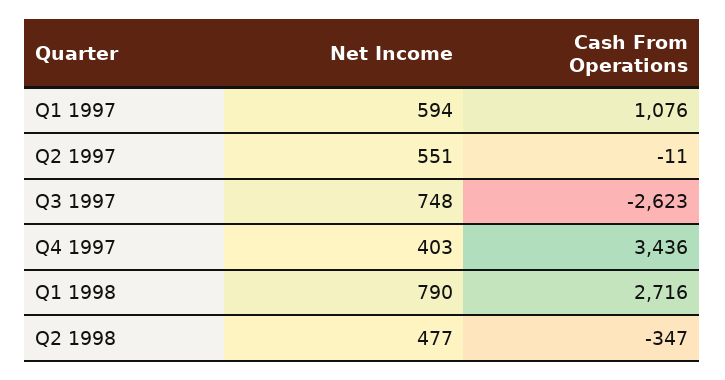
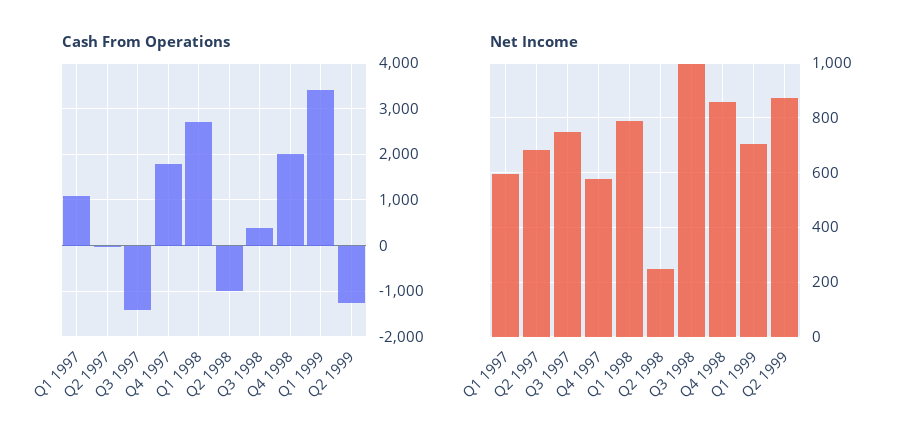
Net Income, Q2 1997: 551 -> 675
Cash From Operations, Q3 1997: -2623 -> -1400
Net Income, Q4 1997: 403 -> 575
Cash From Operations, Q4 1997: 3436 -> 1800
Net Income, Q2 1998: 477 -> 250
Cash From Operations, Q2 1998: -347 -> -1000
Cash From Operations, Q3 1998: none -> 400
Cash From Operations, Q4 1998: none -> 2000
Cash From Operations, Q1 1999: none -> 3400
Cash From Operations, Q2 1999: none -> -1200
Net Income, Q3 1998: none -> 1000
Net Income, Q4 1998: none -> 850
Net Income, Q1 1999: none -> 700
Net Income, Q2 1999: none -> 875

